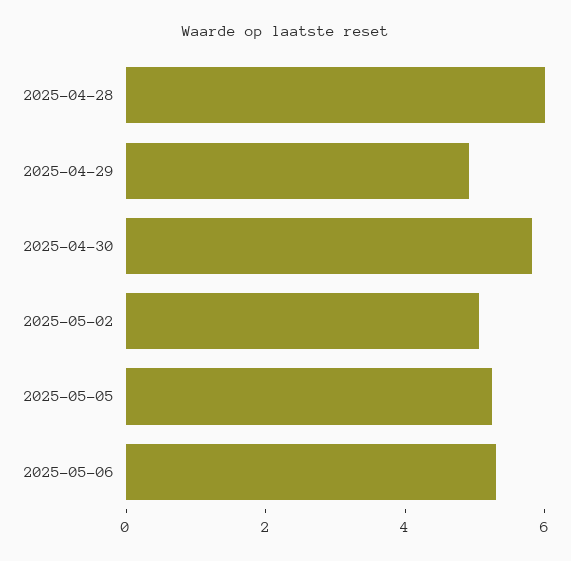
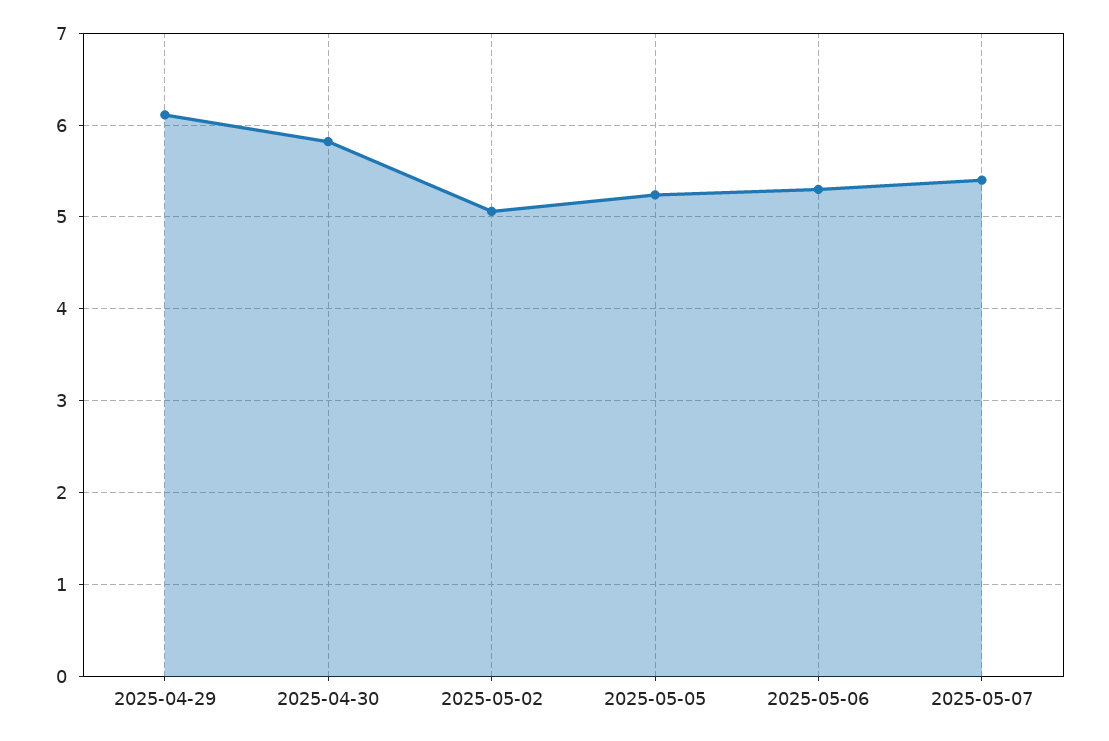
2025-04-28: 6 -> none
2025-04-29: 5 -> 6.1
2025-05-07: none -> 5.4

